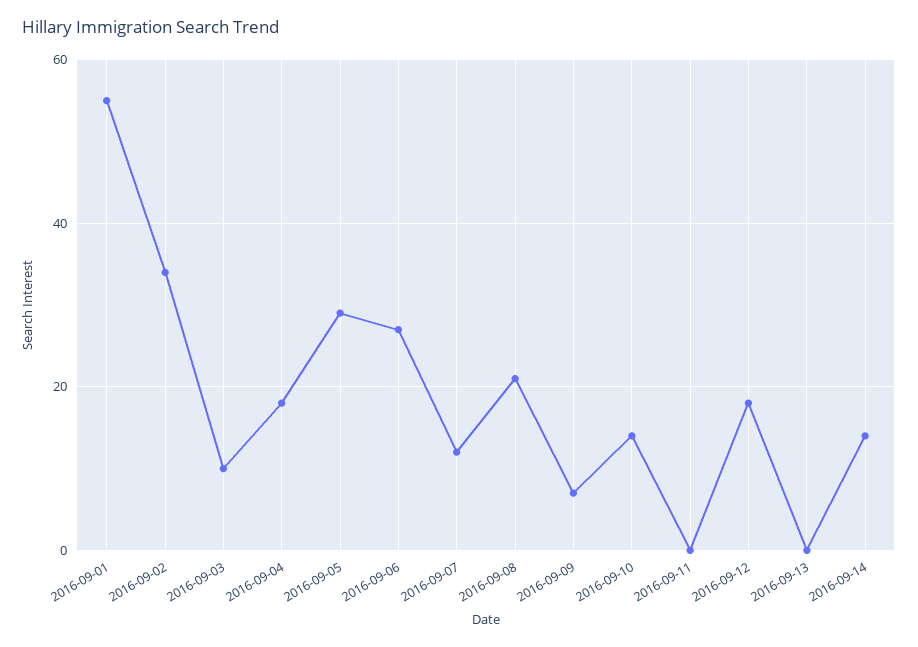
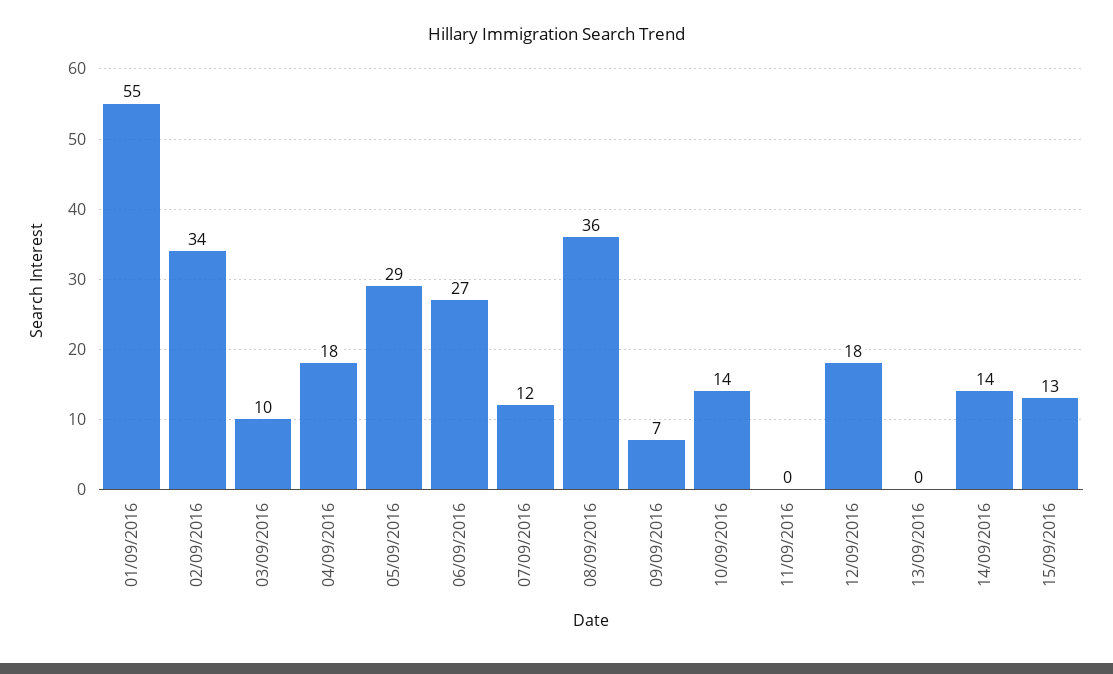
2016-09-08: 20 -> 36
15/09/2016: none -> 13

